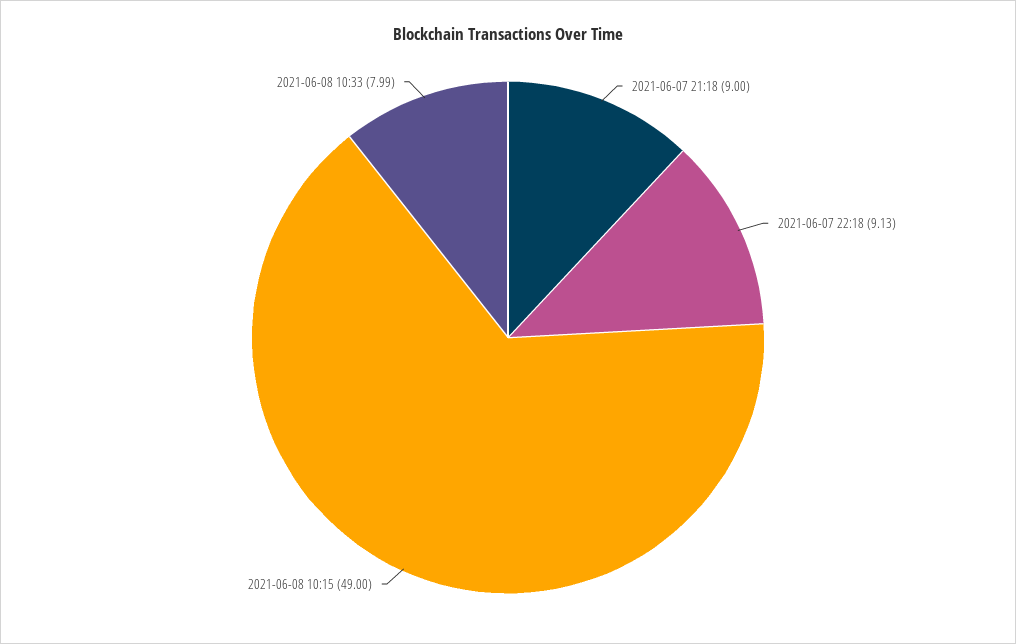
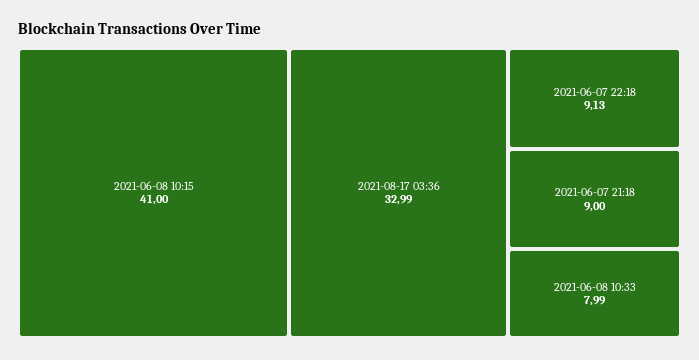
2021-06-08 10:15: 49 -> 41
2021-08-17 03:36: none -> 32.99

